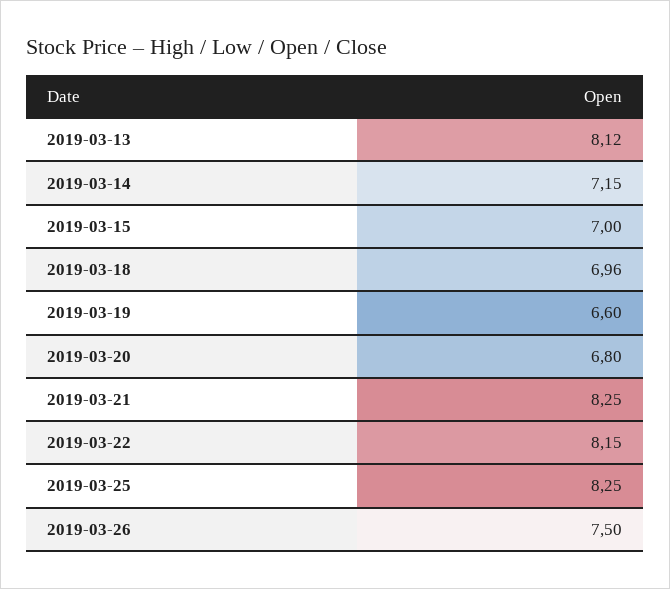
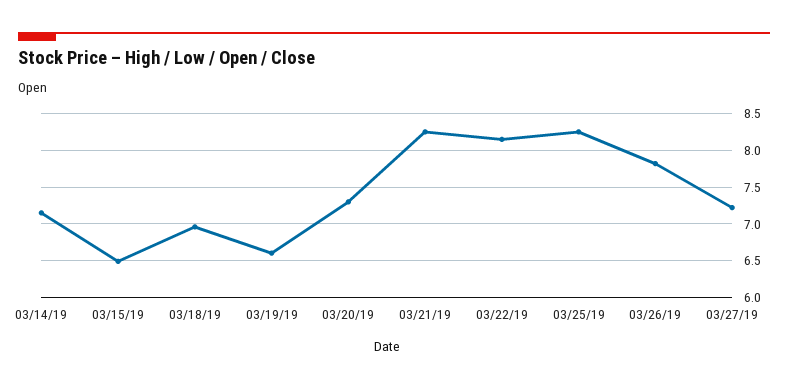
2019-03-13: 8.12 -> none
2019-03-15: 7 -> 6.5
2019-03-20: 6.8 -> 7.3
2019-03-26: 7.5 -> 7.8
03/27/19: none -> 7.2

